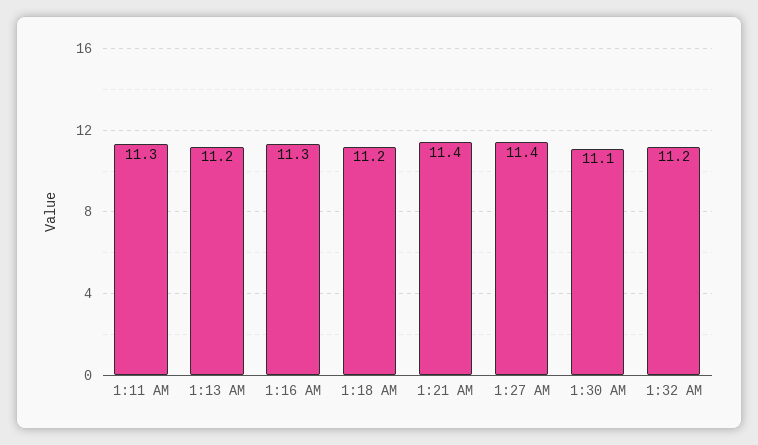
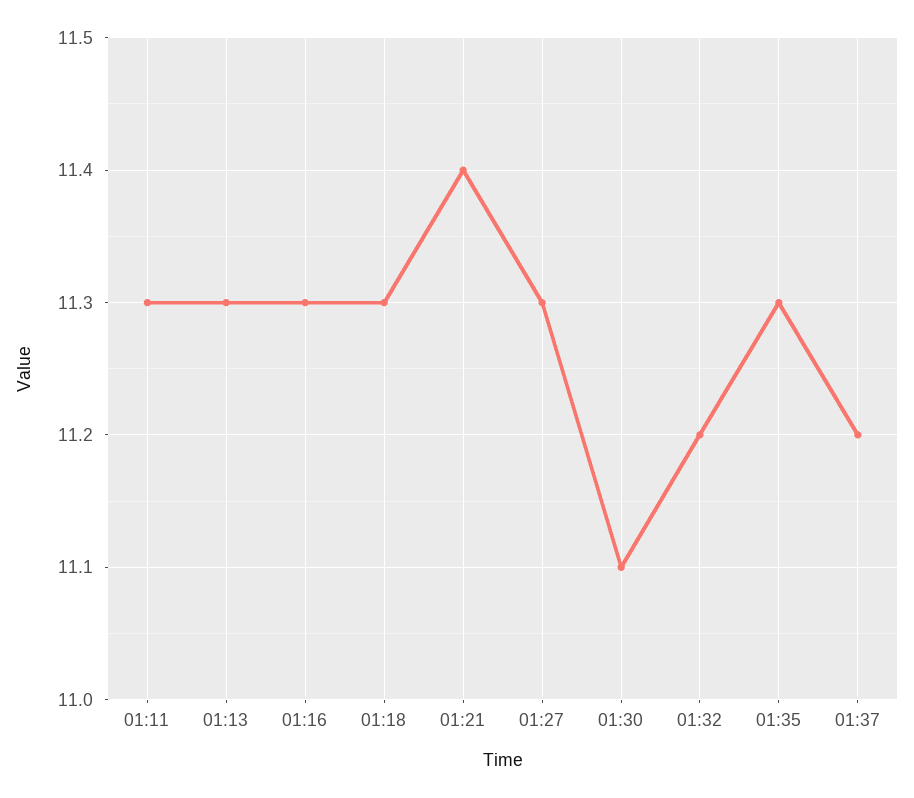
1:13 AM: 11.2 -> 11.3
1:18 AM: 11.2 -> 11.3
1:27 AM: 11.4 -> 11.3
01:35: none -> 11.3
01:37: none -> 11.2

